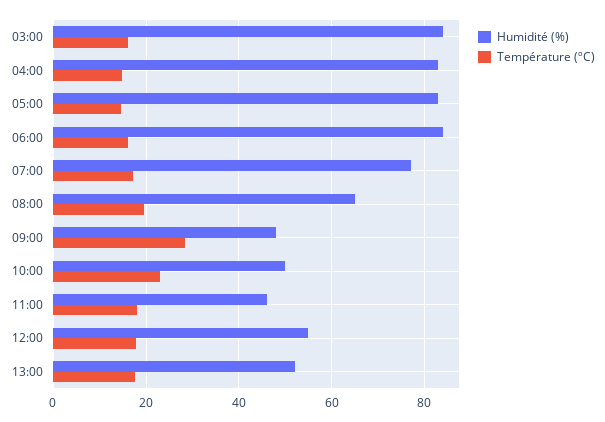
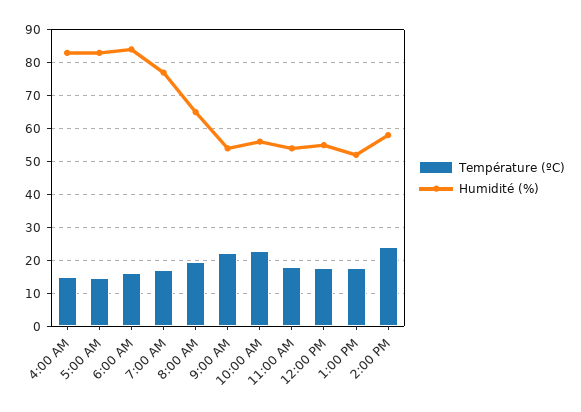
Humidité (%), 03:00: 84 -> none
Température (ºC), 03:00: 16 -> none
Humidité (%), 09:00: 48 -> 54
Température (ºC), 09:00: 28 -> 22
Humidité (%), 10:00: 50 -> 56
Humidité (%), 11:00: 46 -> 54
Température (ºC), 2:00 PM: none -> 24
Humidité (%), 2:00 PM: none -> 58

